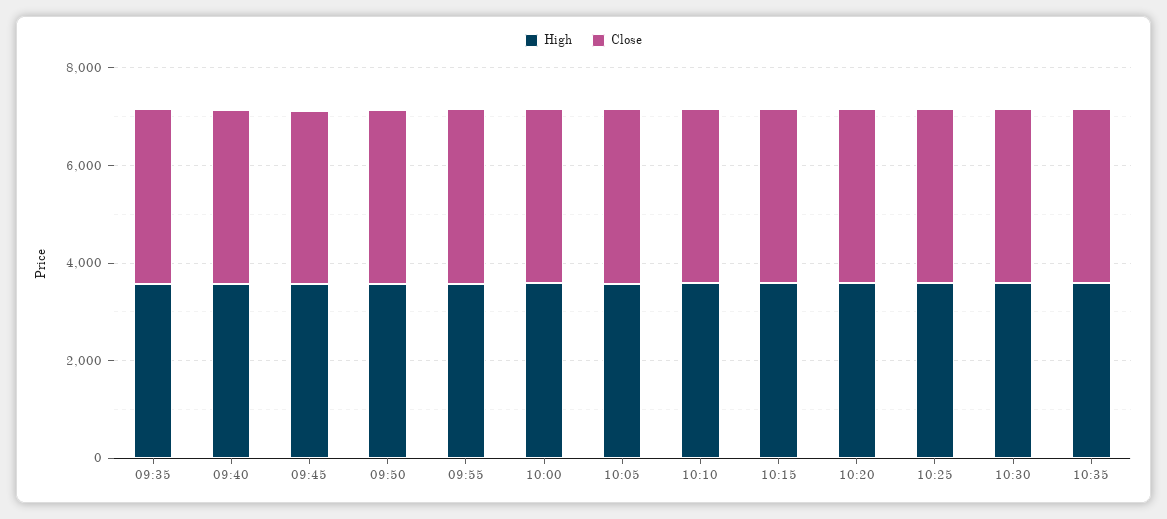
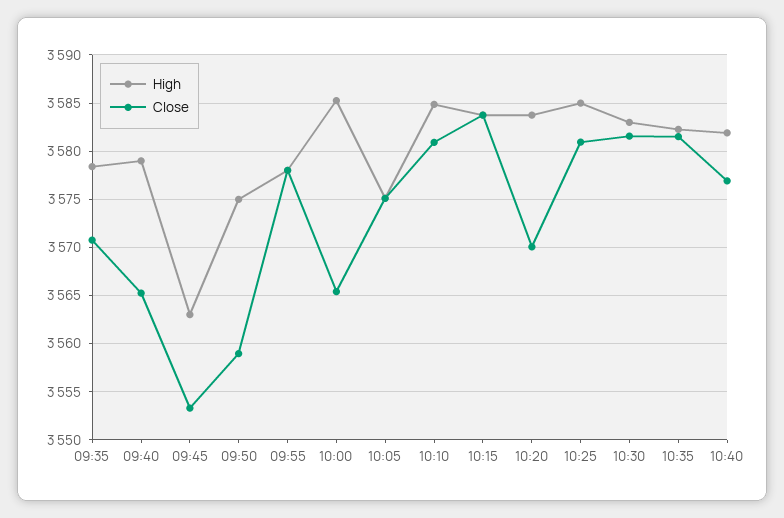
High, 10:40: none -> 3582
Close, 10:40: none -> 3577

